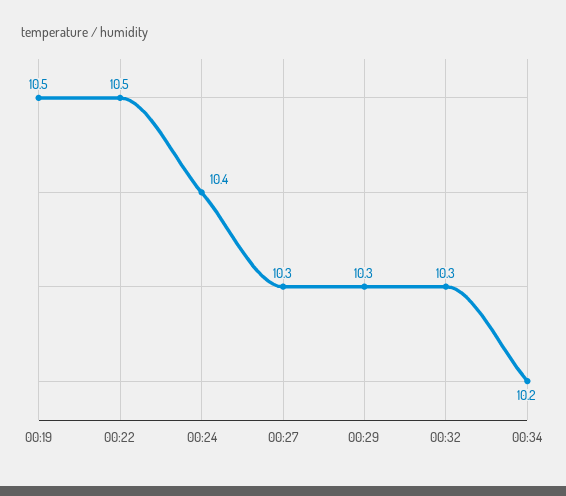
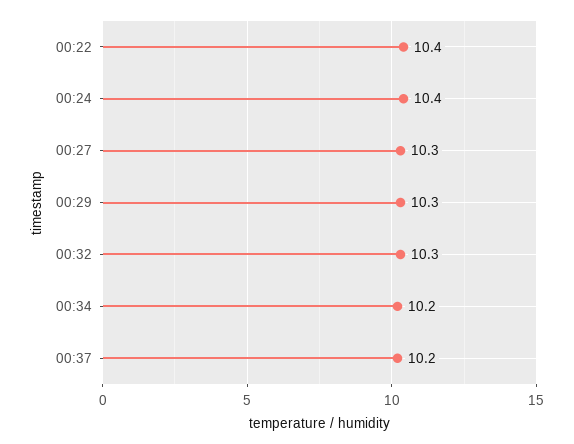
00:19: 10.5 -> none
00:22: 10.5 -> 10.4
00:37: none -> 10.2

